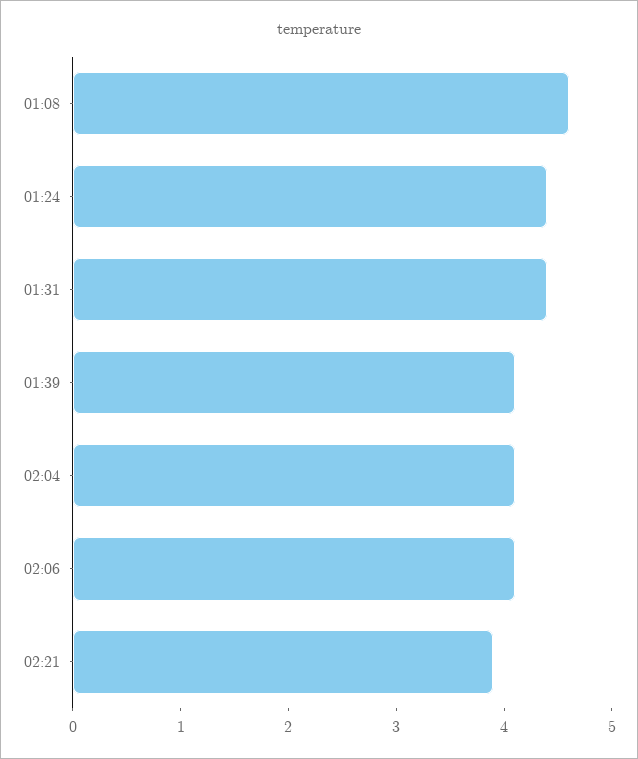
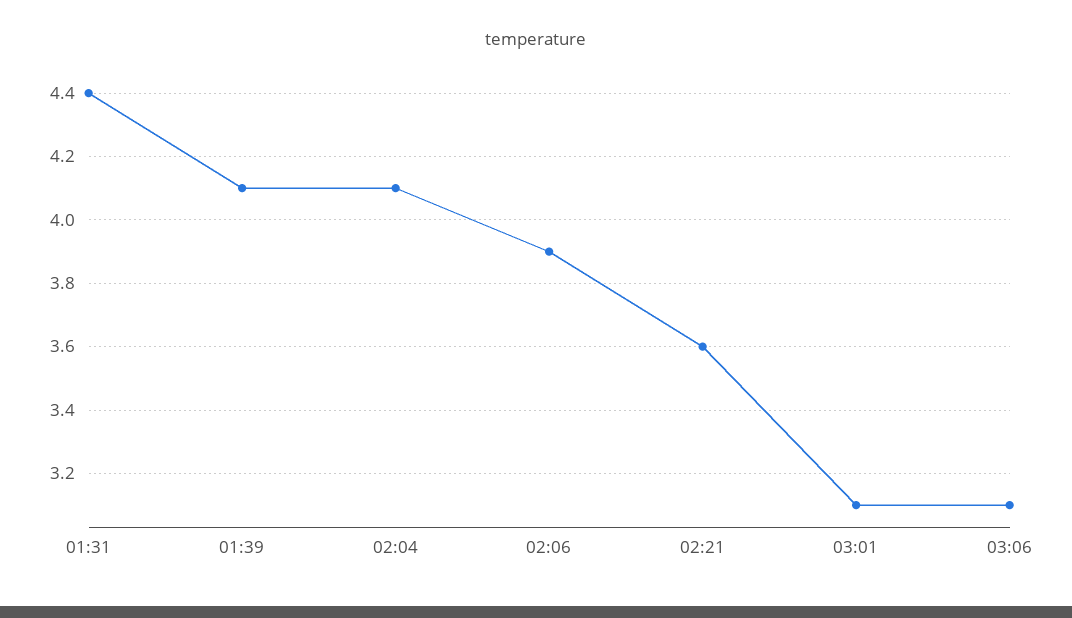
01:08: 4.6 -> none
01:24: 4.4 -> none
02:06: 4.1 -> 3.9
02:21: 3.9 -> 3.6
03:01: none -> 3.1
03:06: none -> 3.1

